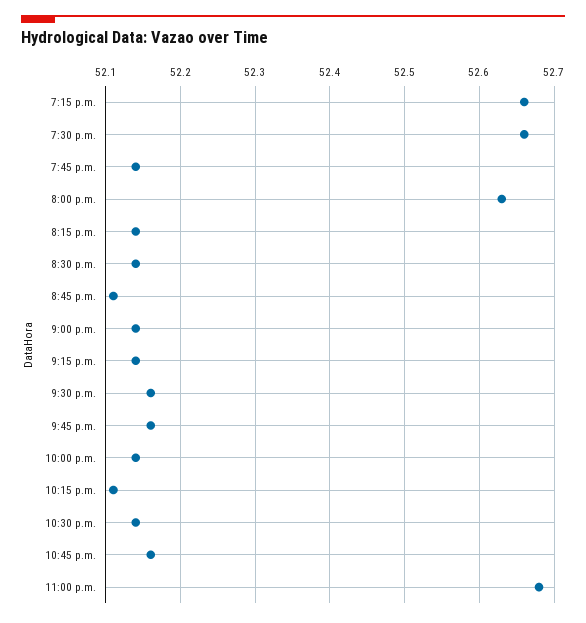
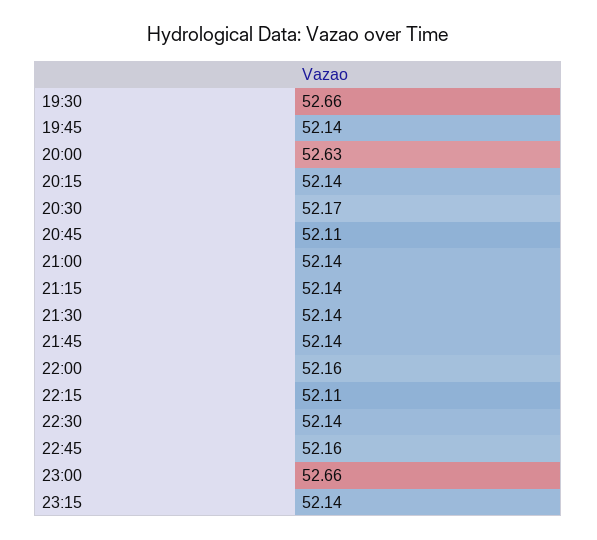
7:15 p.m.: 52.66 -> none
8:30 p.m.: 52.14 -> 52.17
9:30 p.m.: 52.16 -> 52.14
9:45 p.m.: 52.16 -> 52.14
10:00 p.m.: 52.14 -> 52.16
11:00 p.m.: 52.68 -> 52.66
23:15: none -> 52.14

